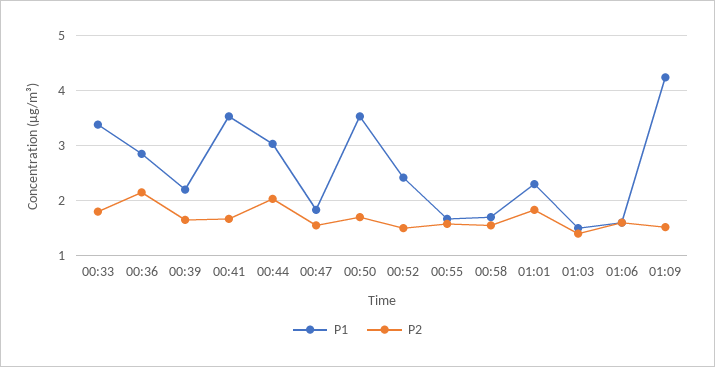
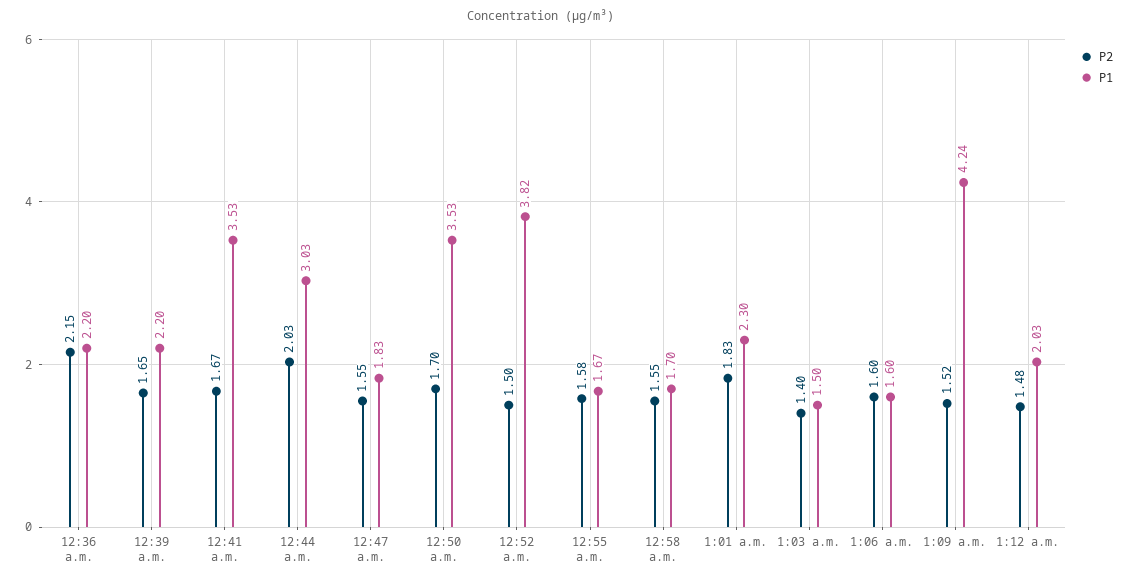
P1, 00:33: 3.4 -> none
P2, 00:33: 1.8 -> none
P1, 00:36: 2.8 -> 2.2
P1, 00:52: 2.4 -> 3.82
P2, 1:12 a.m.: none -> 1.48
P1, 1:12 a.m.: none -> 2.03

